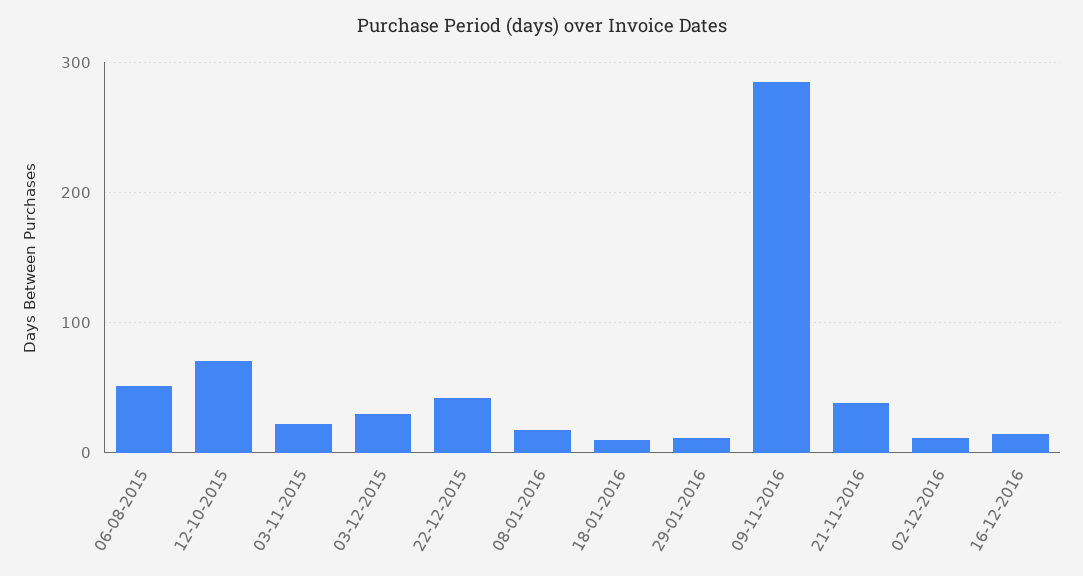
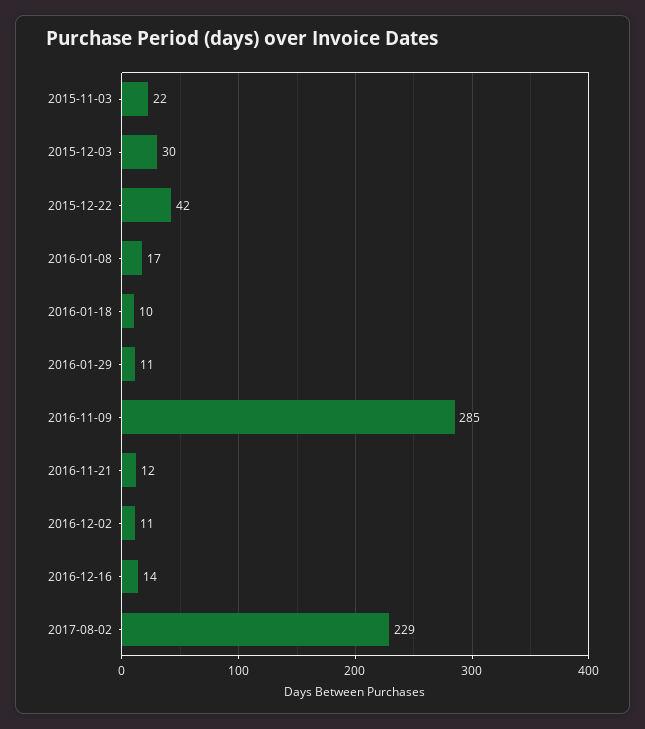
06-08-2015: 50 -> none
12-10-2015: 70 -> none
21-11-2016: 40 -> 12
2017-08-02: none -> 229

